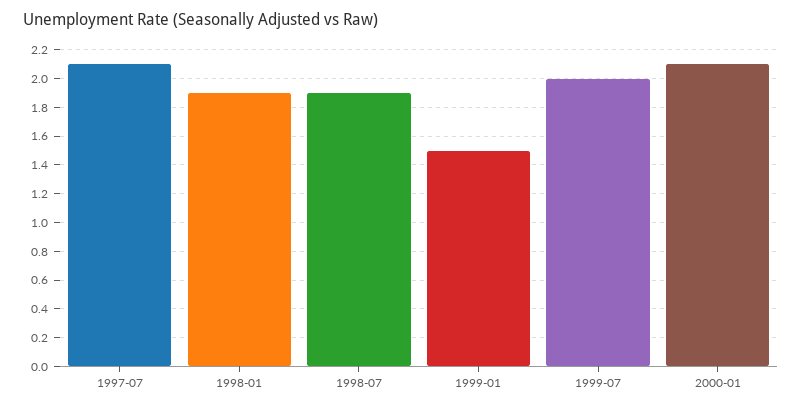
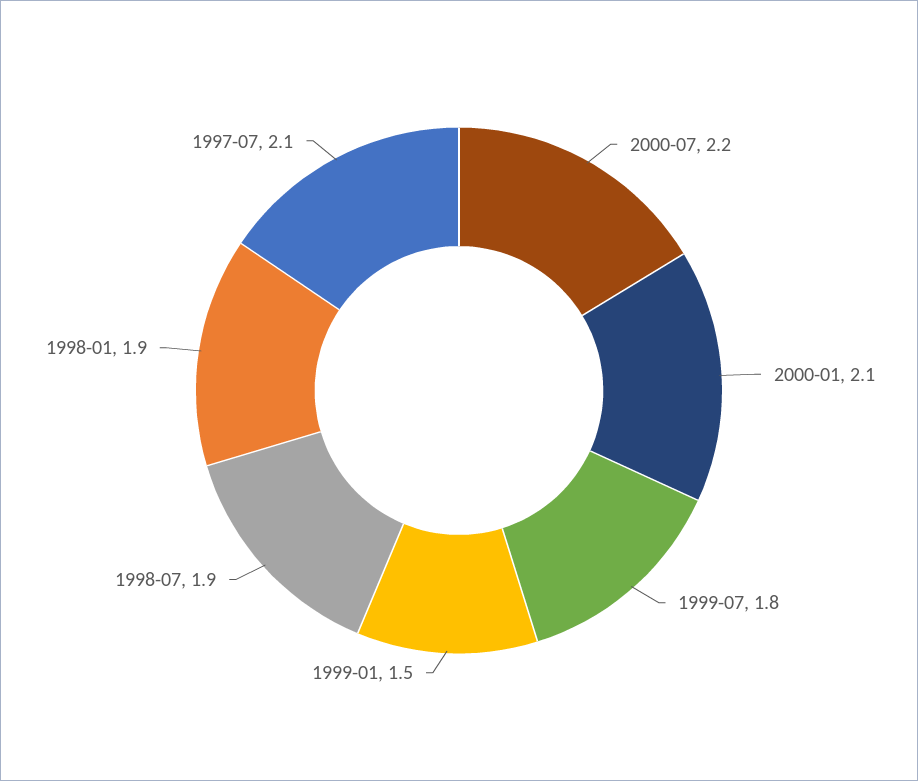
1999-07: 2 -> 1.8
2000-07: none -> 2.2

